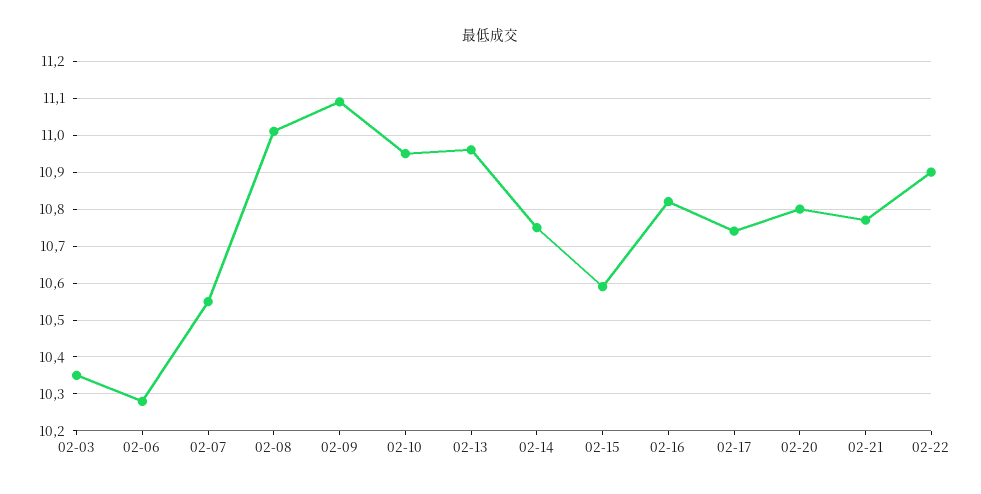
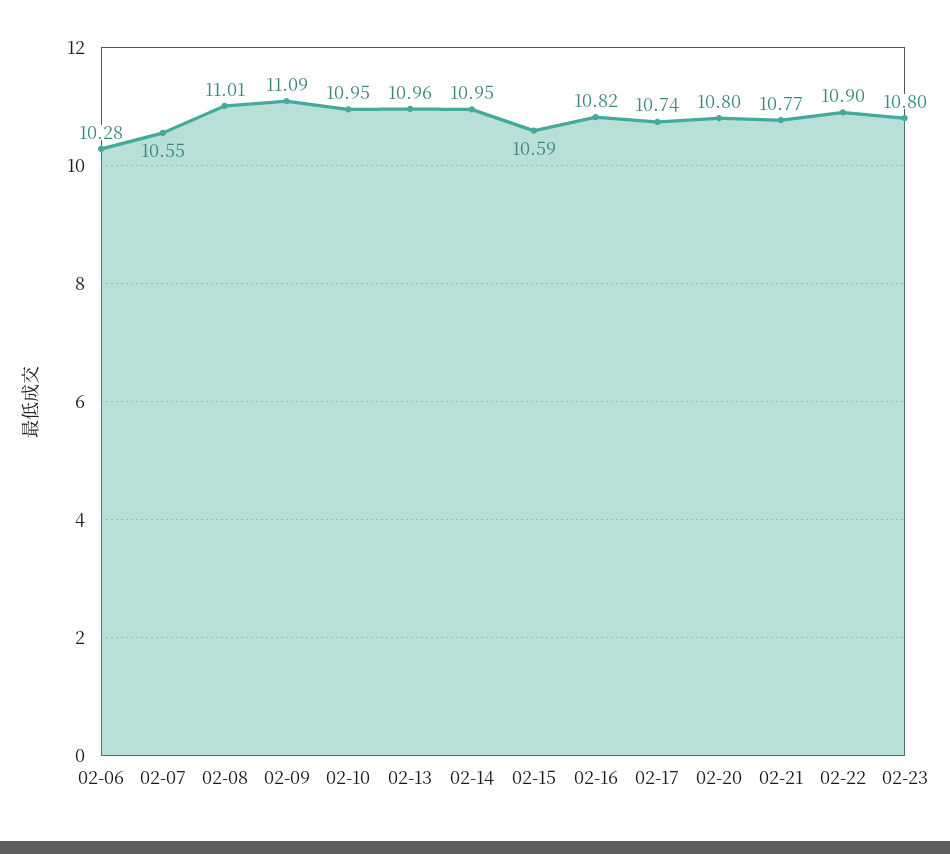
02-03: 10.35 -> none
02-14: 10.75 -> 10.95
02-23: none -> 10.8

